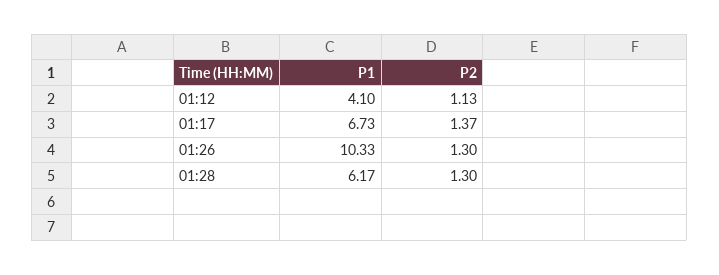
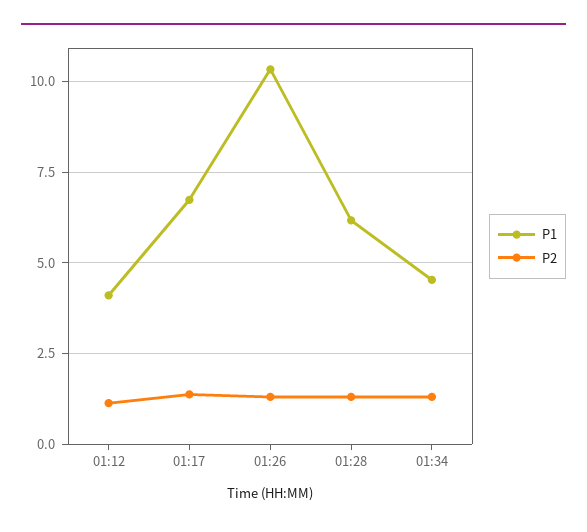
P1, 01:34: none -> 4.5
P2, 01:34: none -> 1.25

